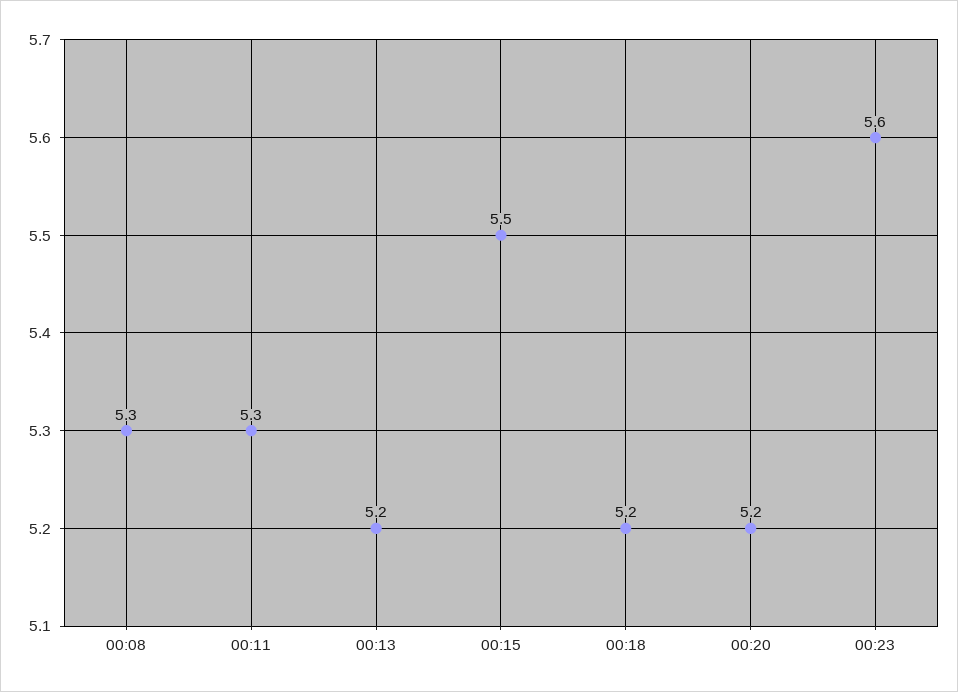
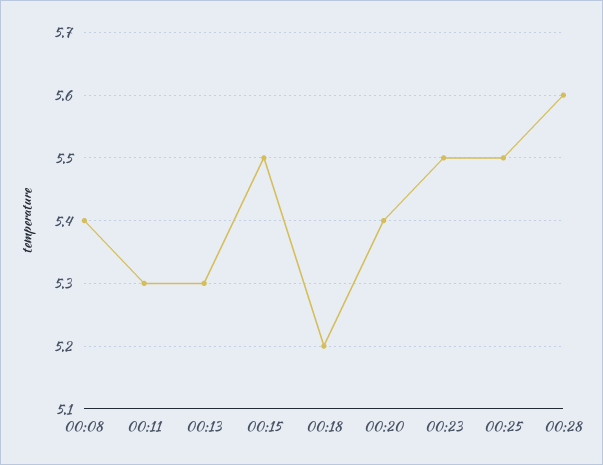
00:08: 5.3 -> 5.4
00:13: 5.2 -> 5.3
00:20: 5.2 -> 5.4
00:23: 5.6 -> 5.5
00:25: none -> 5.5
00:28: none -> 5.6

